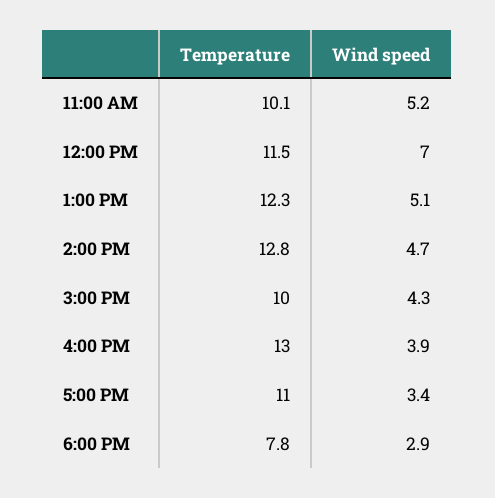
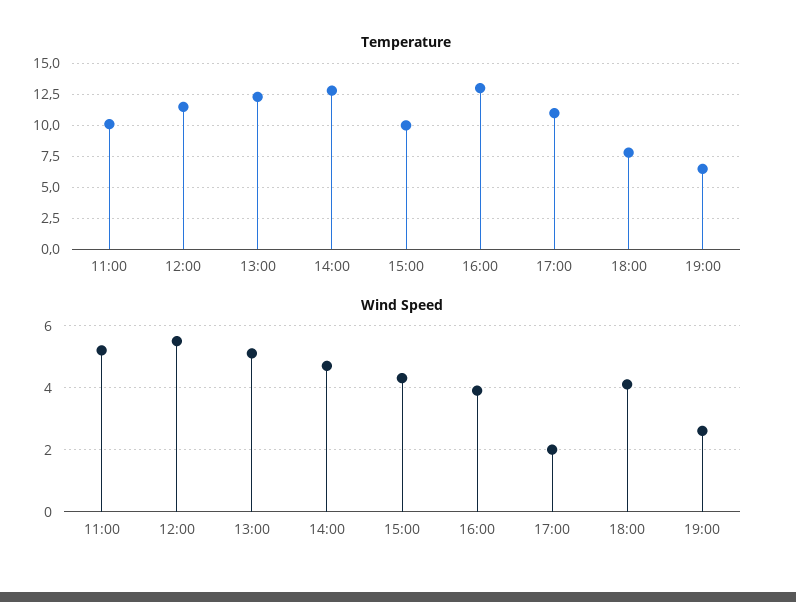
Wind speed, 12:00 PM: 7 -> 5.5
Wind speed, 5:00 PM: 3.4 -> 2
Wind speed, 6:00 PM: 2.9 -> 4
Temperature, 19:00: none -> 6.5
Wind speed, 19:00: none -> 2.5

